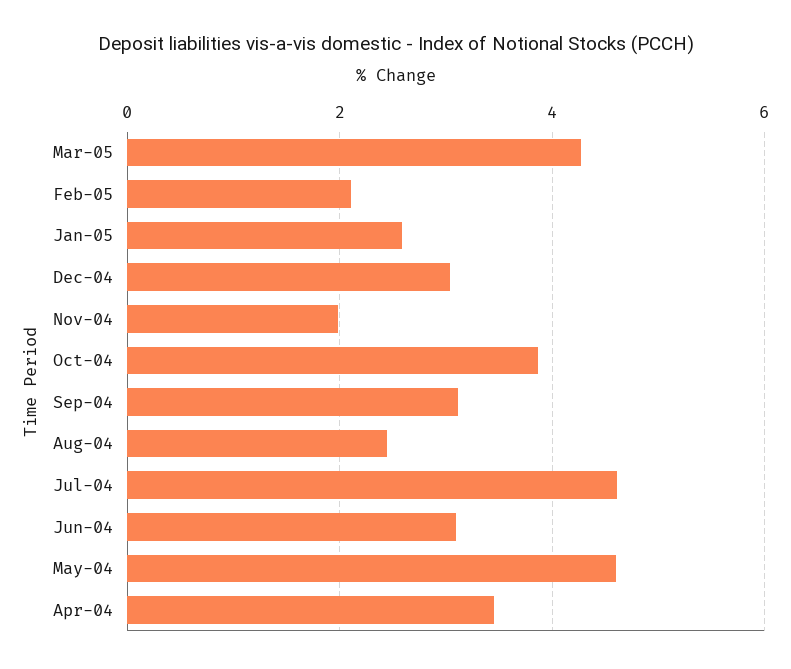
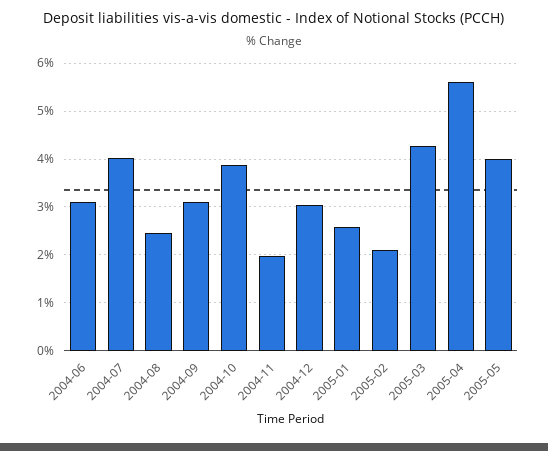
Jul-04: 4.6 -> 4
May-04: 4.6 -> none
Apr-04: 3.4 -> none
2005-04: none -> 5.6
2005-05: none -> 4

